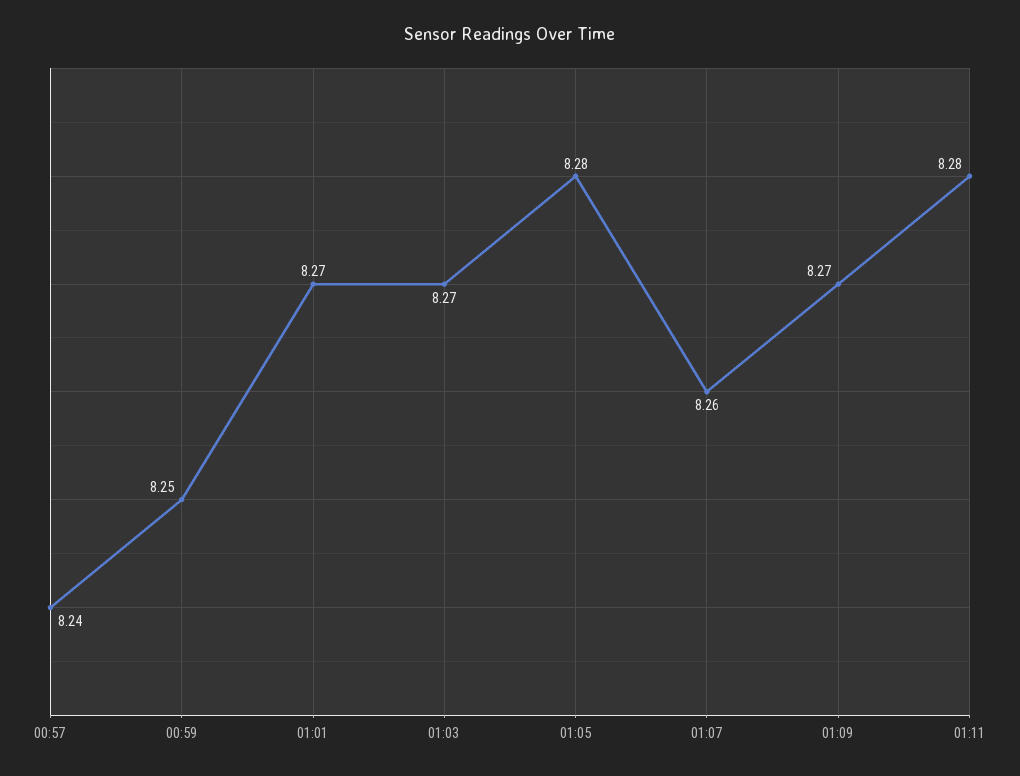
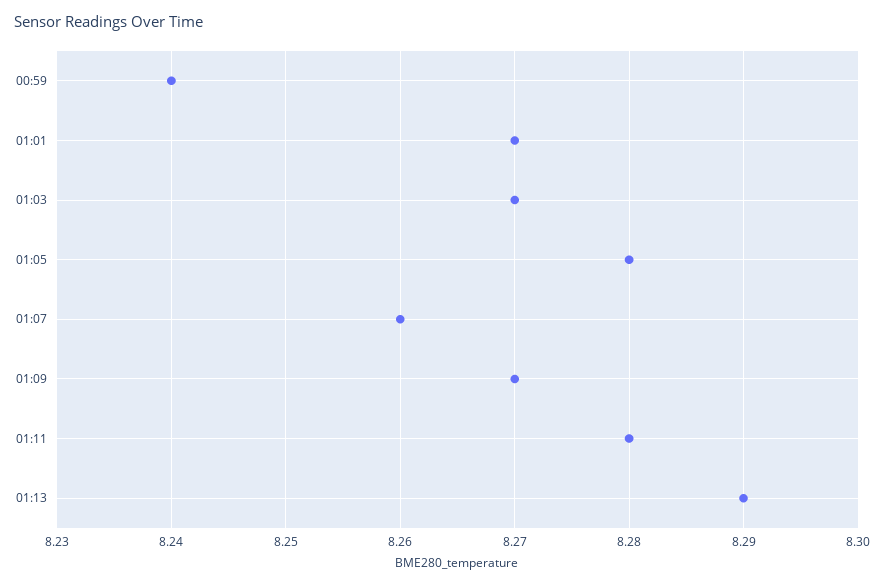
00:57: 8.24 -> none
00:59: 8.25 -> 8.24
01:13: none -> 8.29

